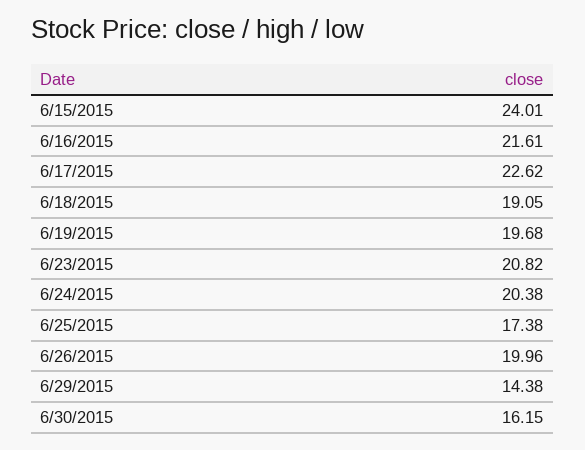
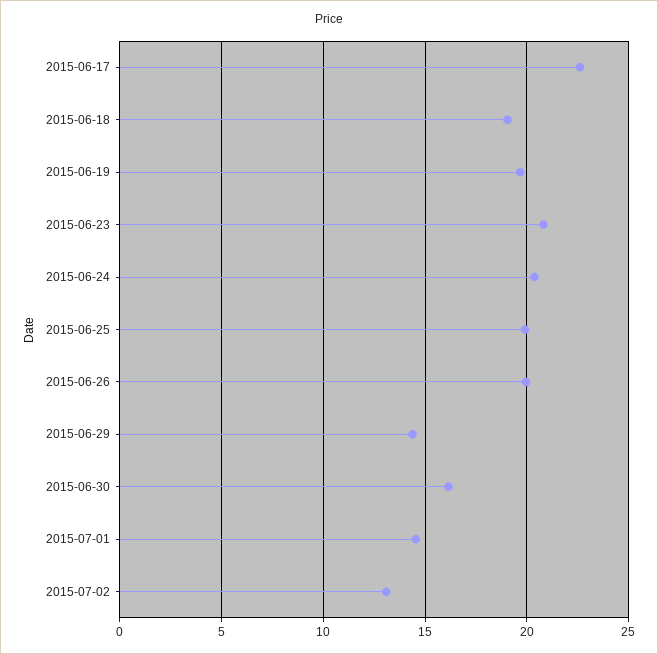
6/15/2015: 24.01 -> none
6/16/2015: 21.61 -> none
6/25/2015: 17.38 -> 20
2015-07-01: none -> 14.5
2015-07-02: none -> 13

